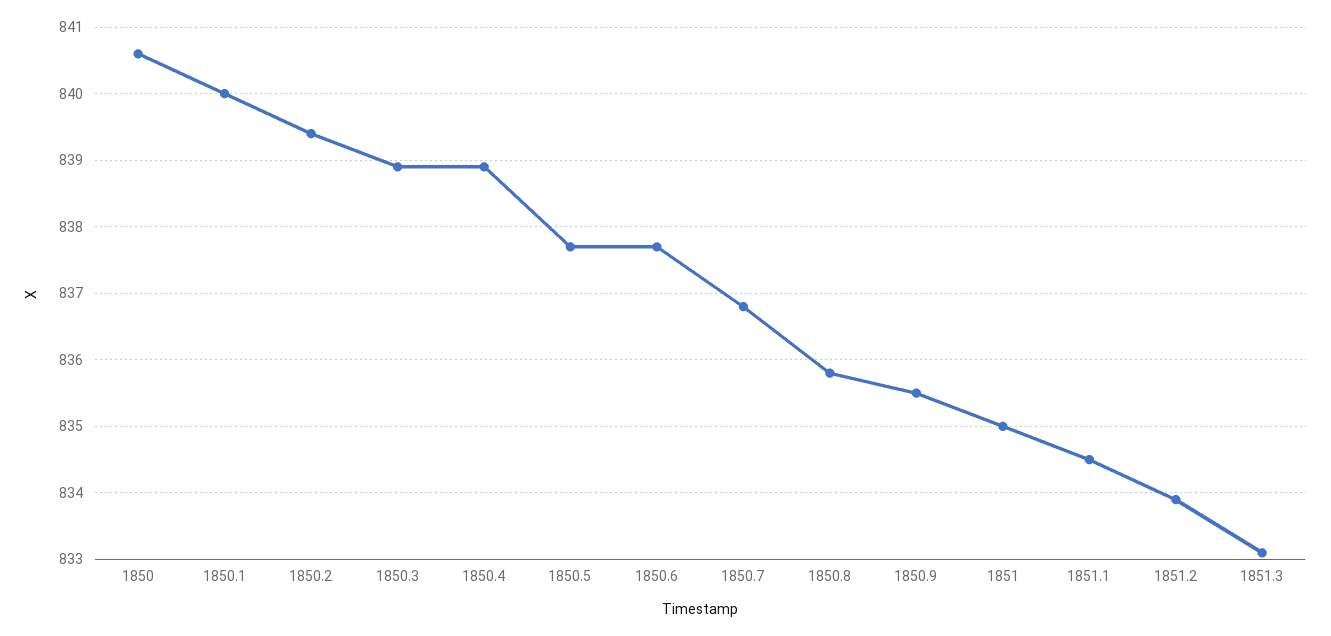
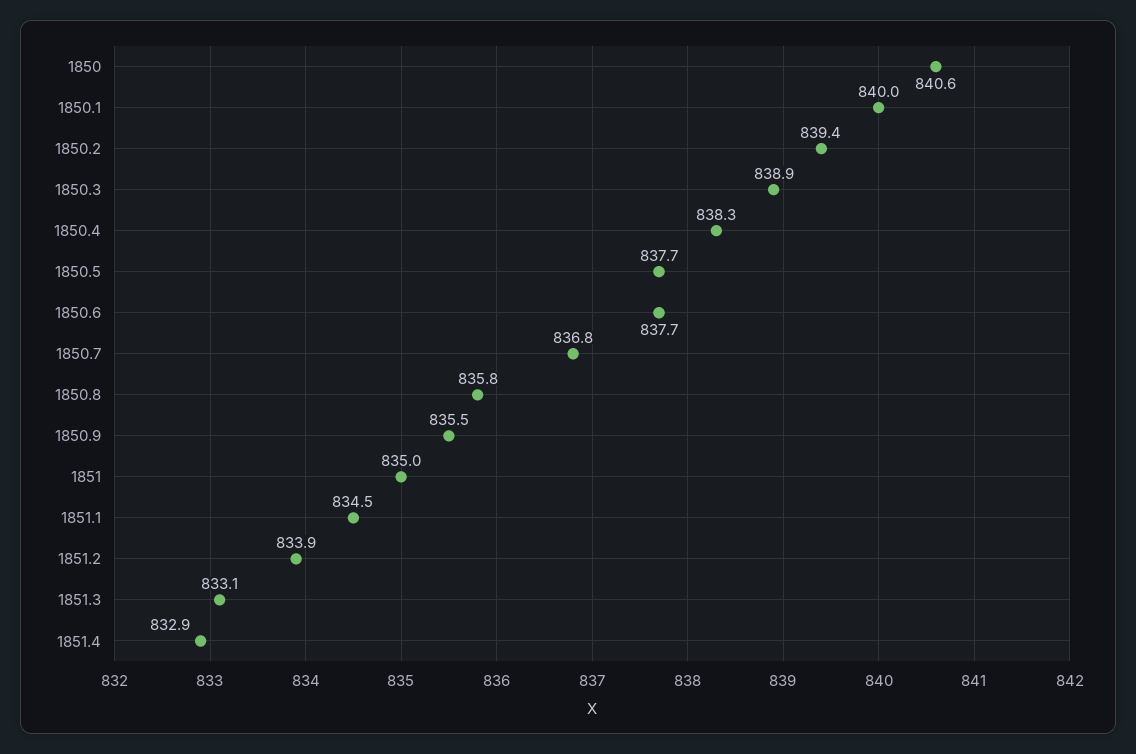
1850.4: 838.9 -> 838.3
1851.4: none -> 832.9

